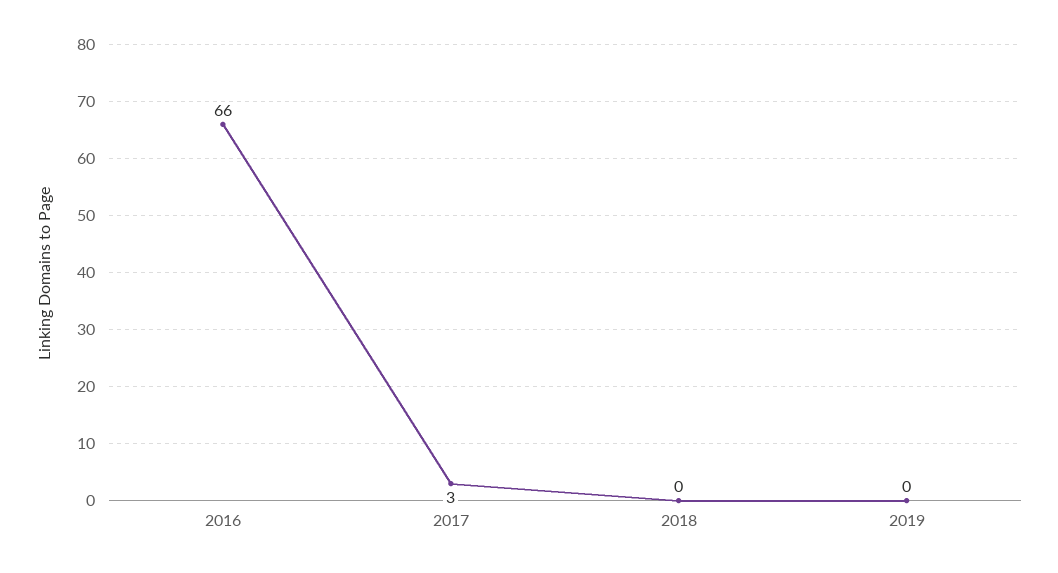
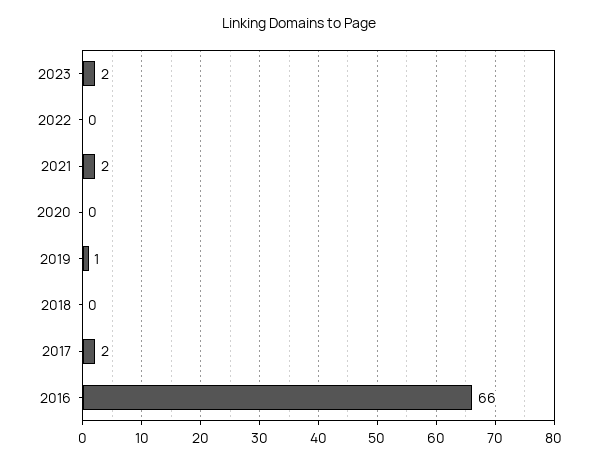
2017: 3 -> 2
2019: 0 -> 1
2023: none -> 2
2022: none -> 0
2021: none -> 2
2020: none -> 0

